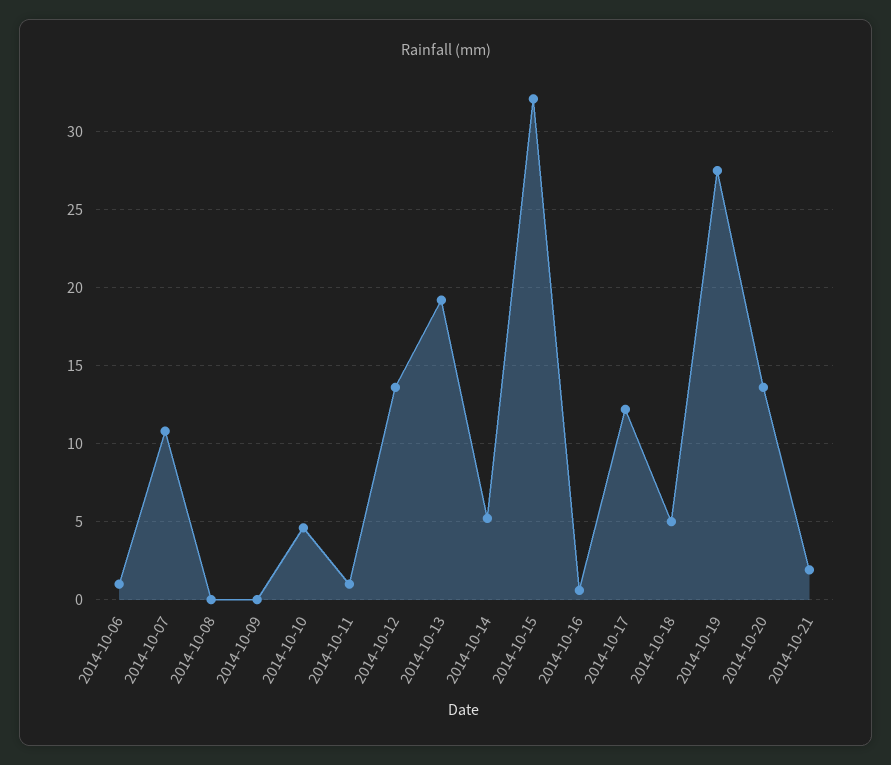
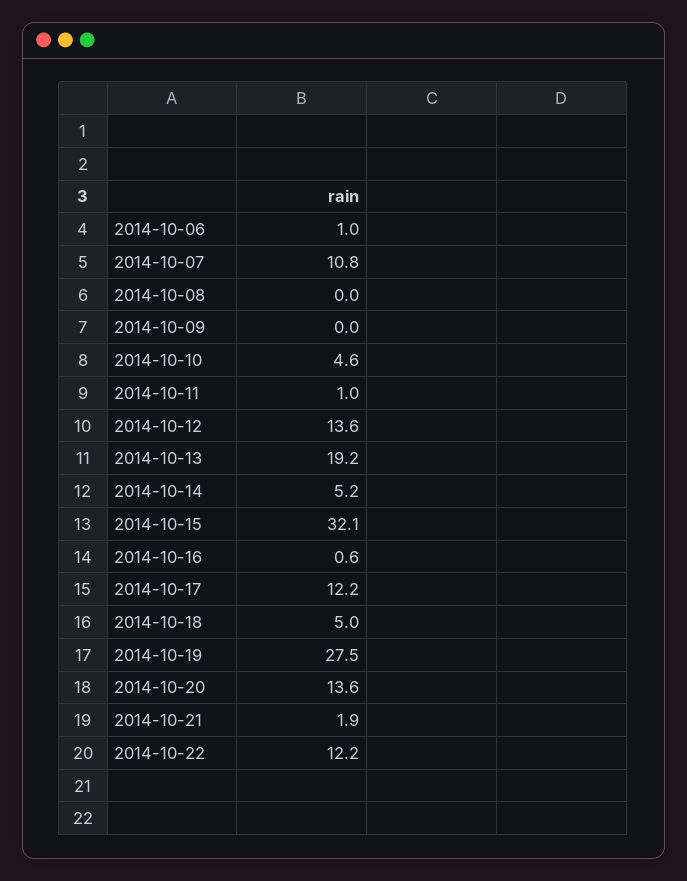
2014-10-22: none -> 12.2

